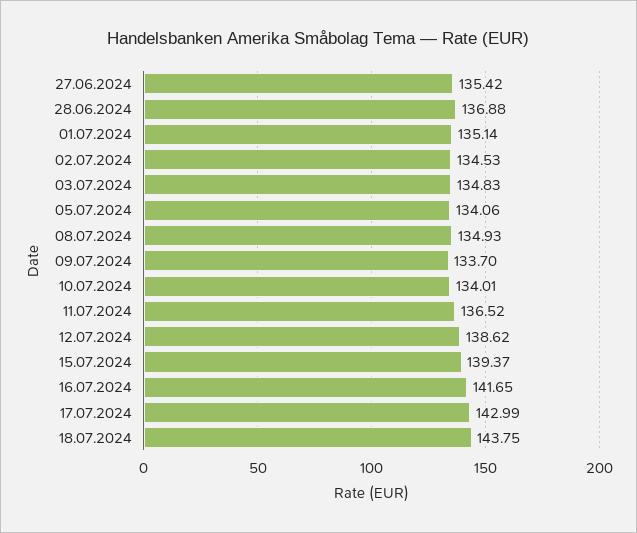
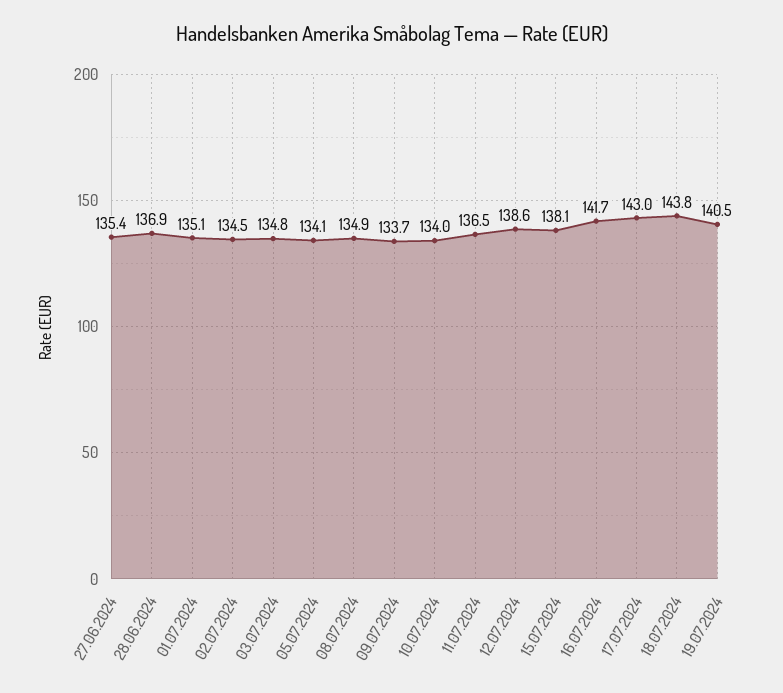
15.07.2024: 139.37 -> 138.1
19.07.2024: none -> 140.5

